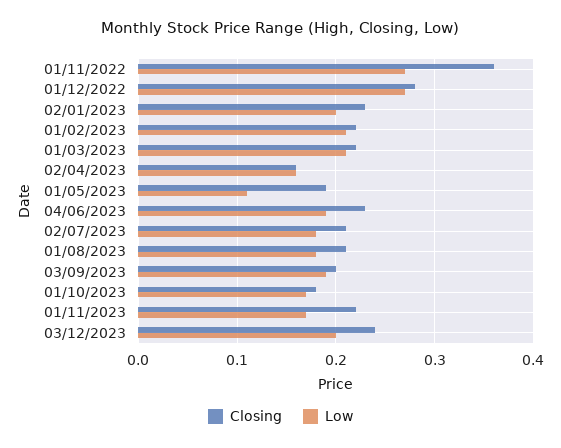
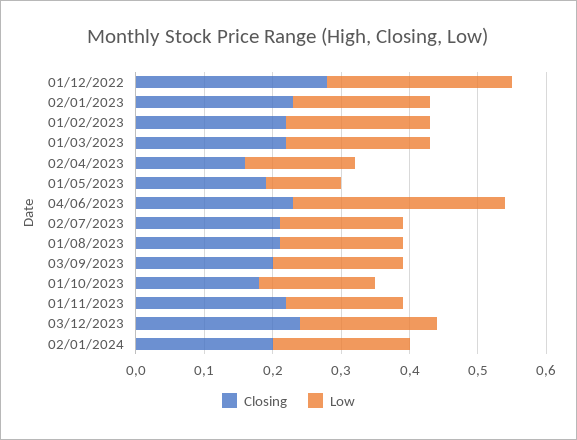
Closing, 01/11/2022: 0.36 -> none
Low, 01/11/2022: 0.27 -> none
Low, 04/06/2023: 0.19 -> 0.3
Closing, 02/01/2024: none -> 0.2
Low, 02/01/2024: none -> 0.2

